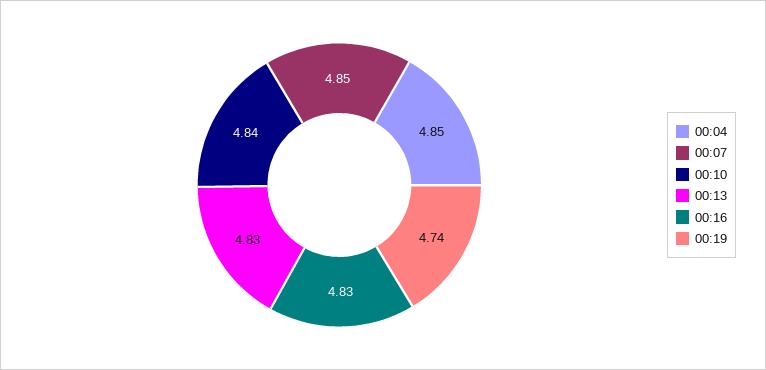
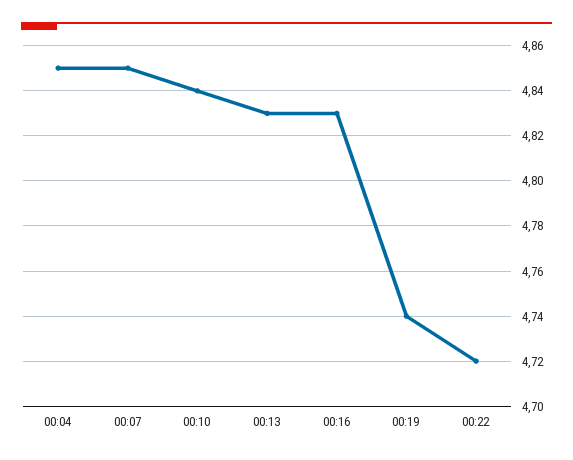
00:22: none -> 4.72

